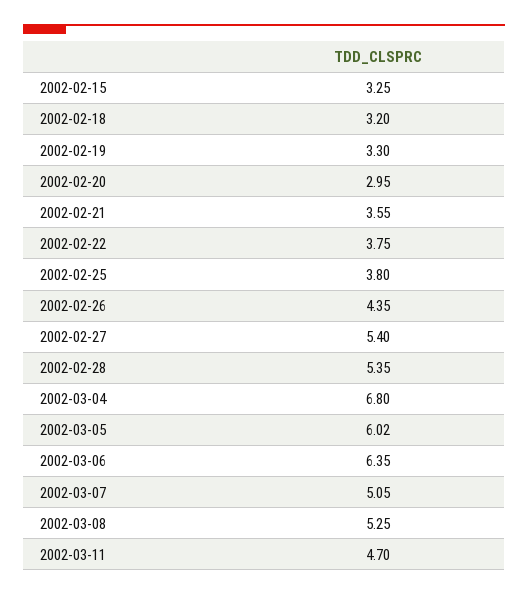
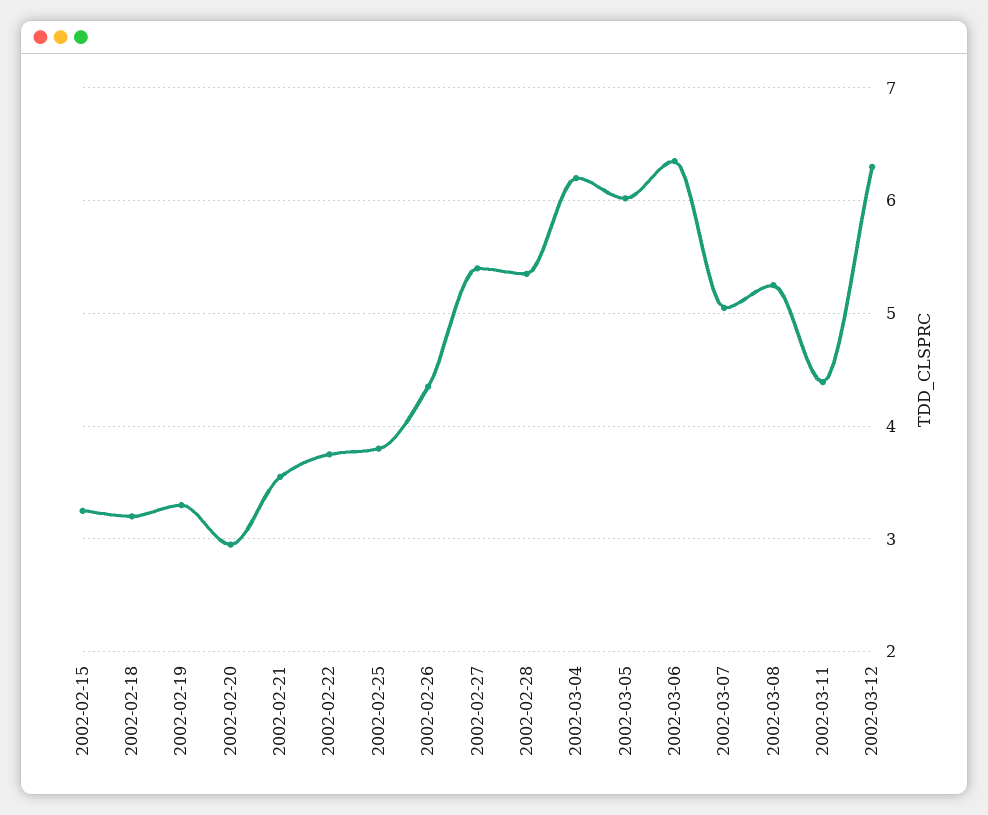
2002-03-04: 6.8 -> 6.2
2002-03-11: 4.7 -> 4.4
2002-03-12: none -> 6.3

